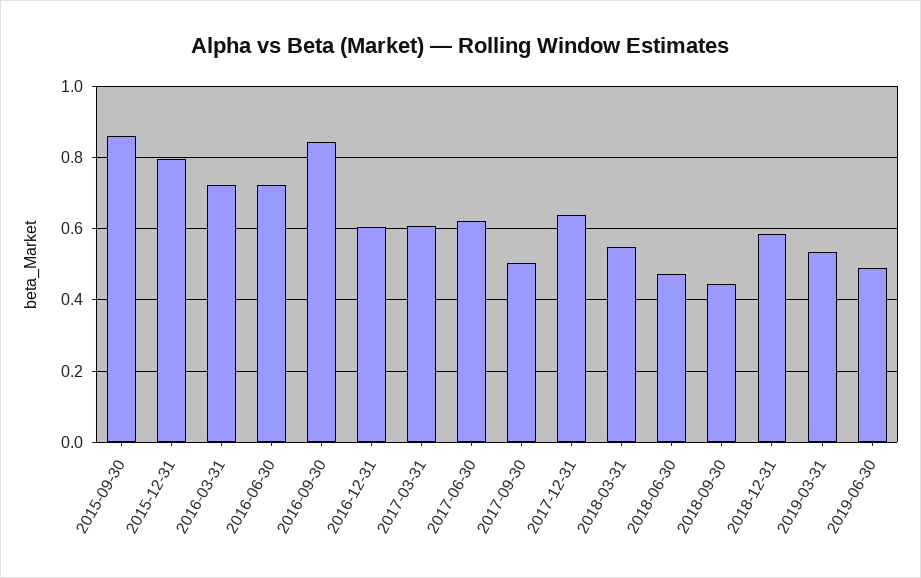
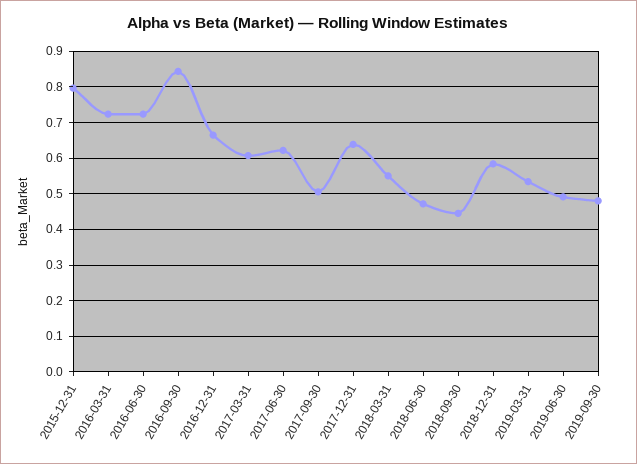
2015-09-30: 0.86 -> none
2016-12-31: 0.6 -> 0.66
2019-09-30: none -> 0.48

